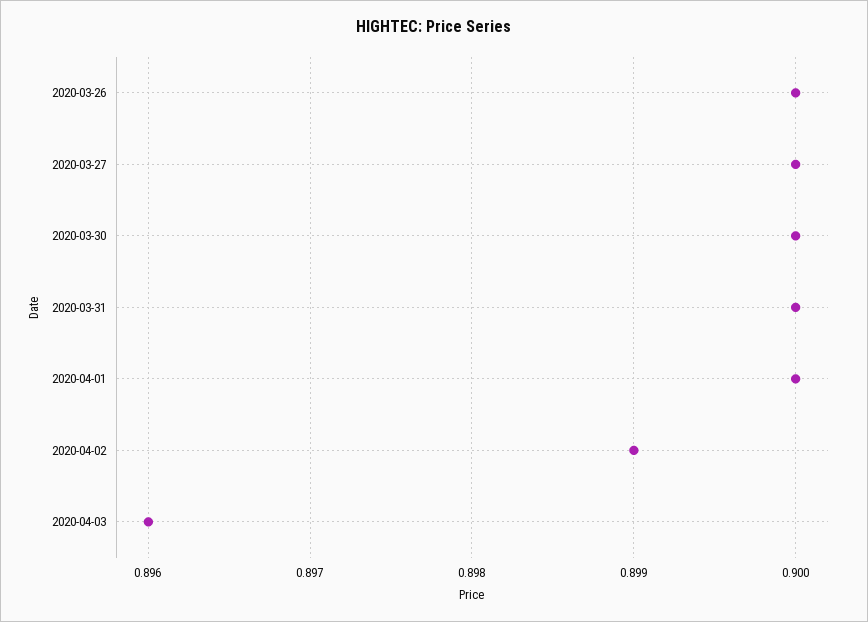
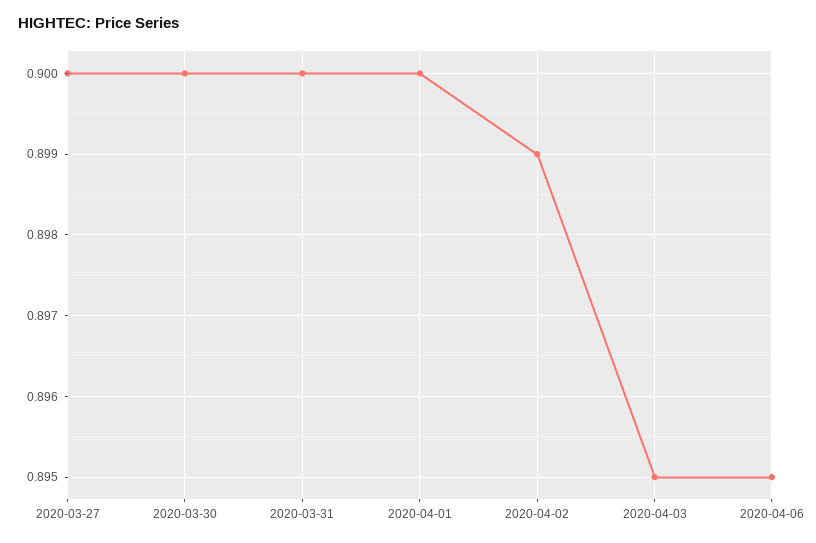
2020-03-26: 0.9 -> none
2020-04-03: 0.896 -> 0.895
2020-04-06: none -> 0.895

